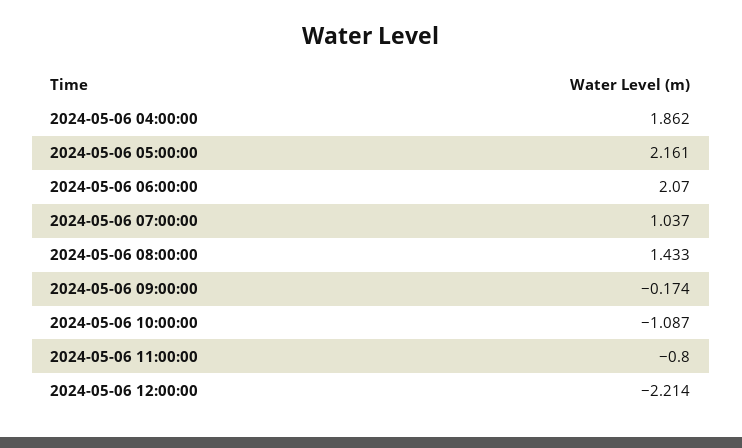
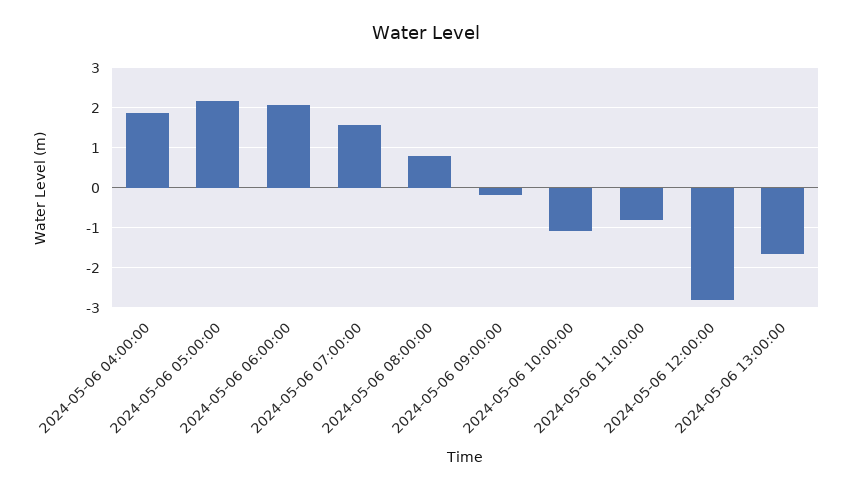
2024-05-06 07:00:00: 1.037 -> 1.6
2024-05-06 08:00:00: 1.433 -> 0.8
2024-05-06 12:00:00: -2.214 -> -2.8
2024-05-06 13:00:00: none -> -1.6

